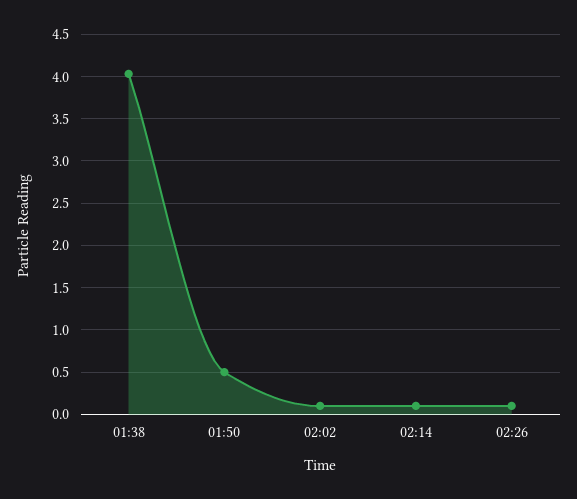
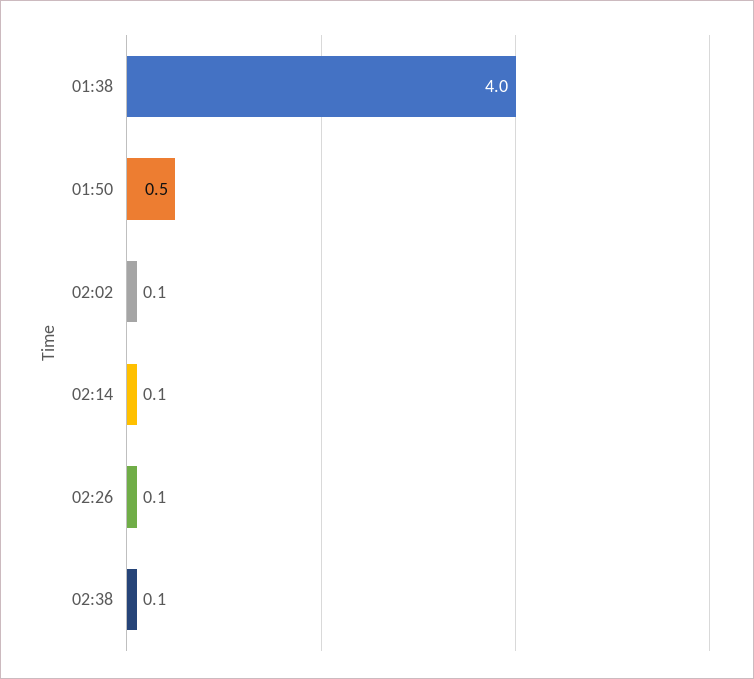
02:38: none -> 0.1

